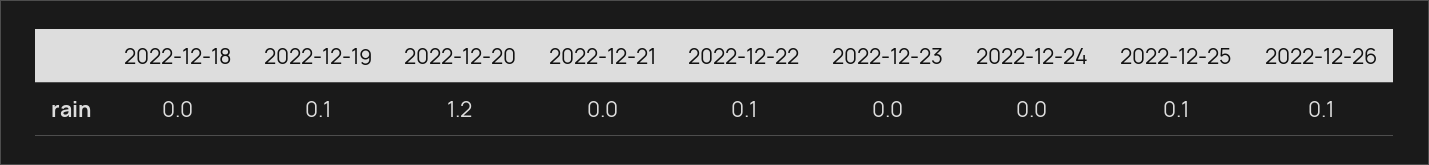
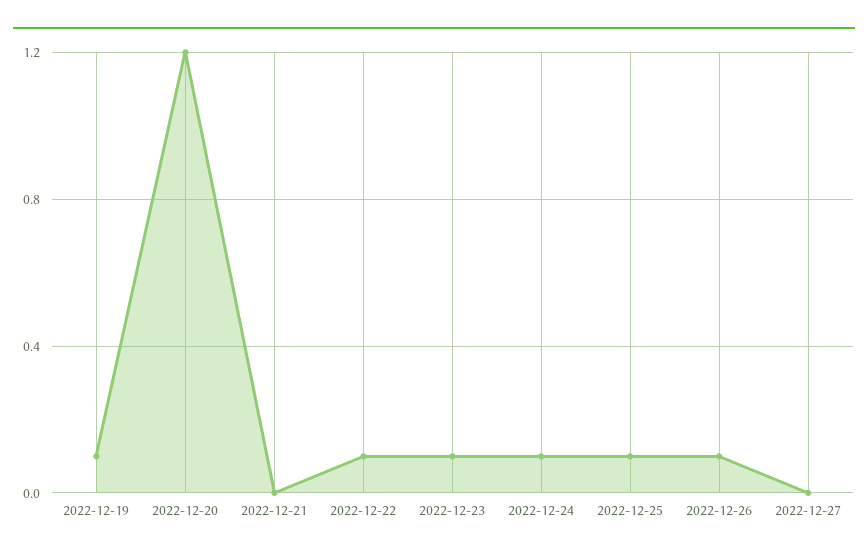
2022-12-18: 0 -> none
2022-12-23: 0 -> 0.1
2022-12-24: 0 -> 0.1
2022-12-27: none -> 0

